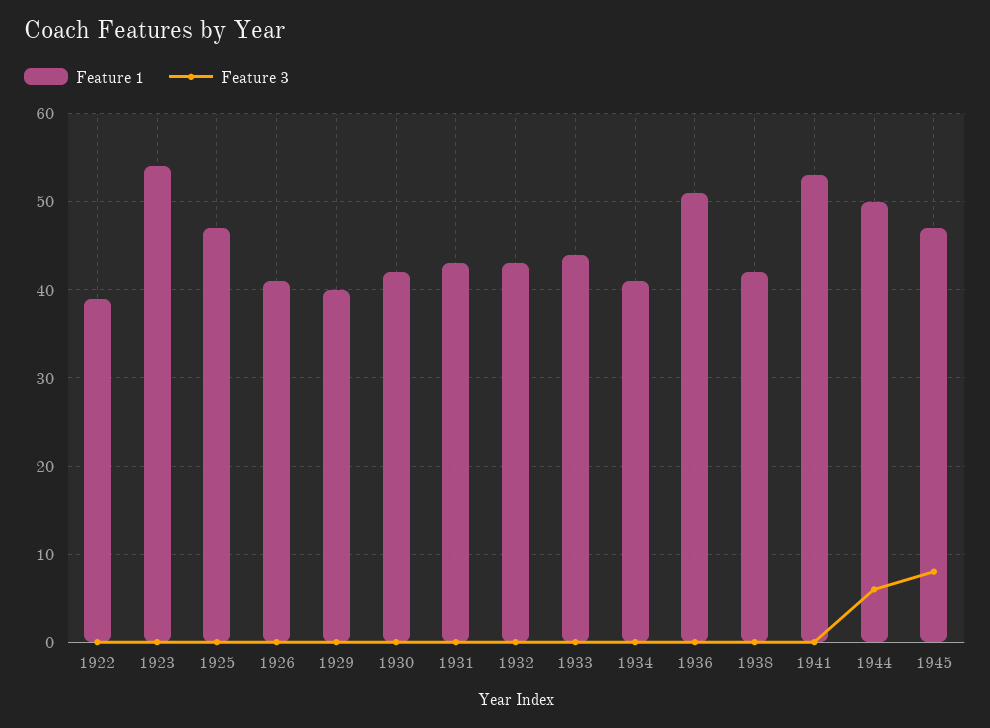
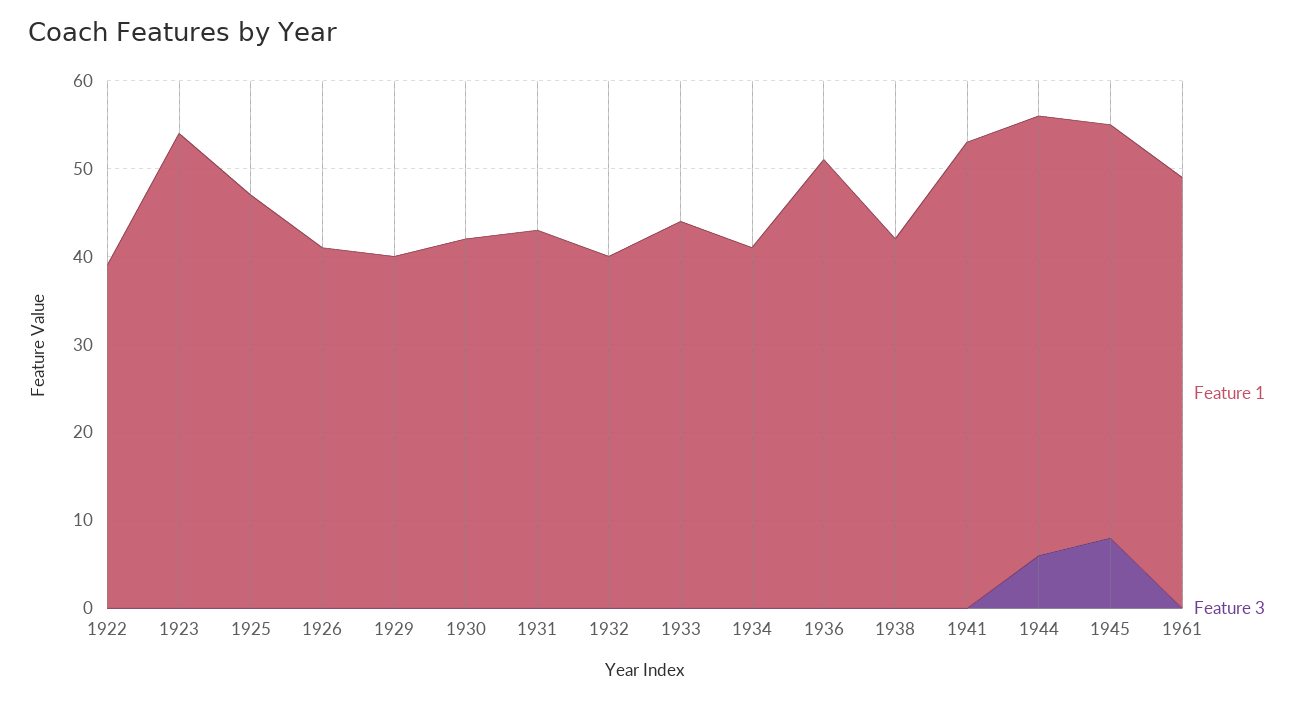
Feature 1, 1932: 43 -> 40
Feature 1, 1961: none -> 49
Feature 3, 1961: none -> 0

